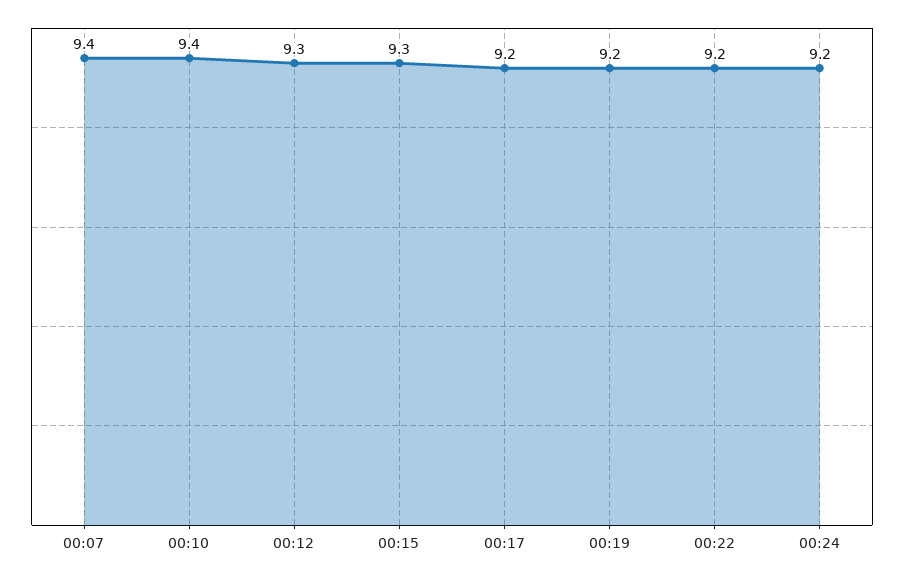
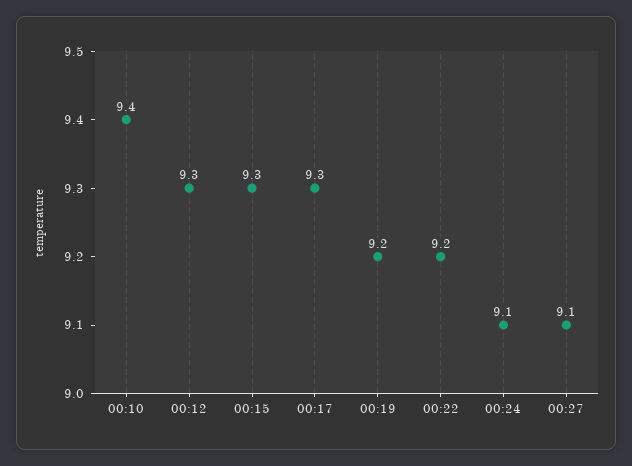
00:07: 9.4 -> none
00:17: 9.2 -> 9.3
00:24: 9.2 -> 9.1
00:27: none -> 9.1

